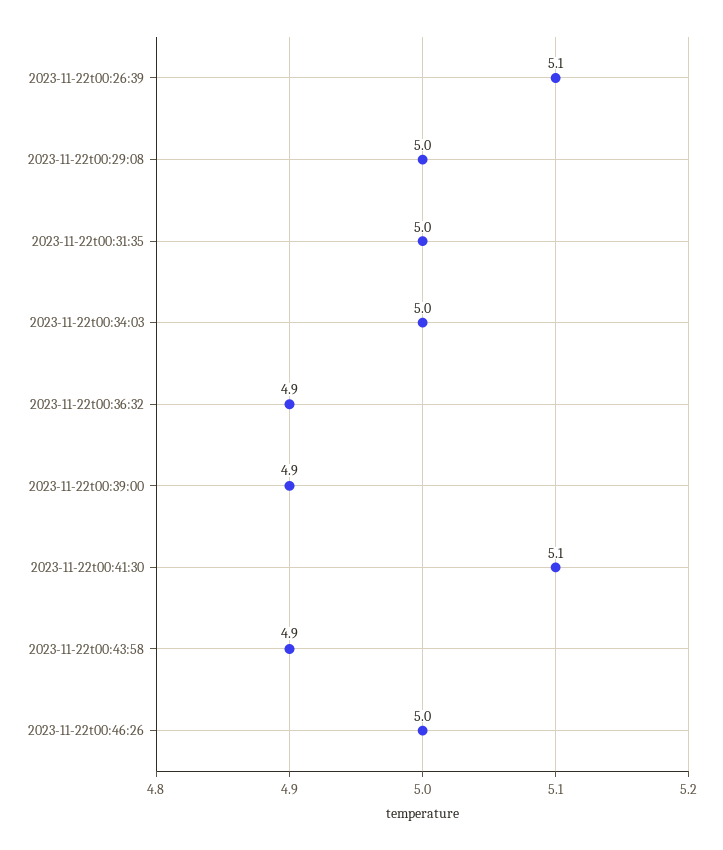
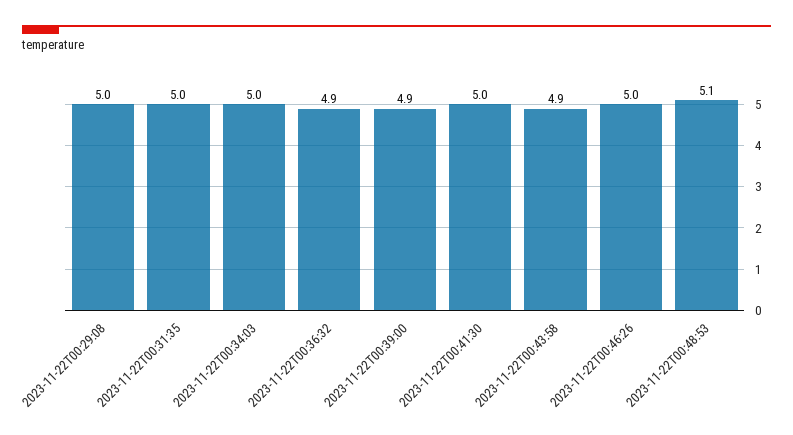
2023-11-22t00:26:39: 5.1 -> none
2023-11-22t00:41:30: 5.1 -> 5
2023-11-22T00:48:53: none -> 5.1

